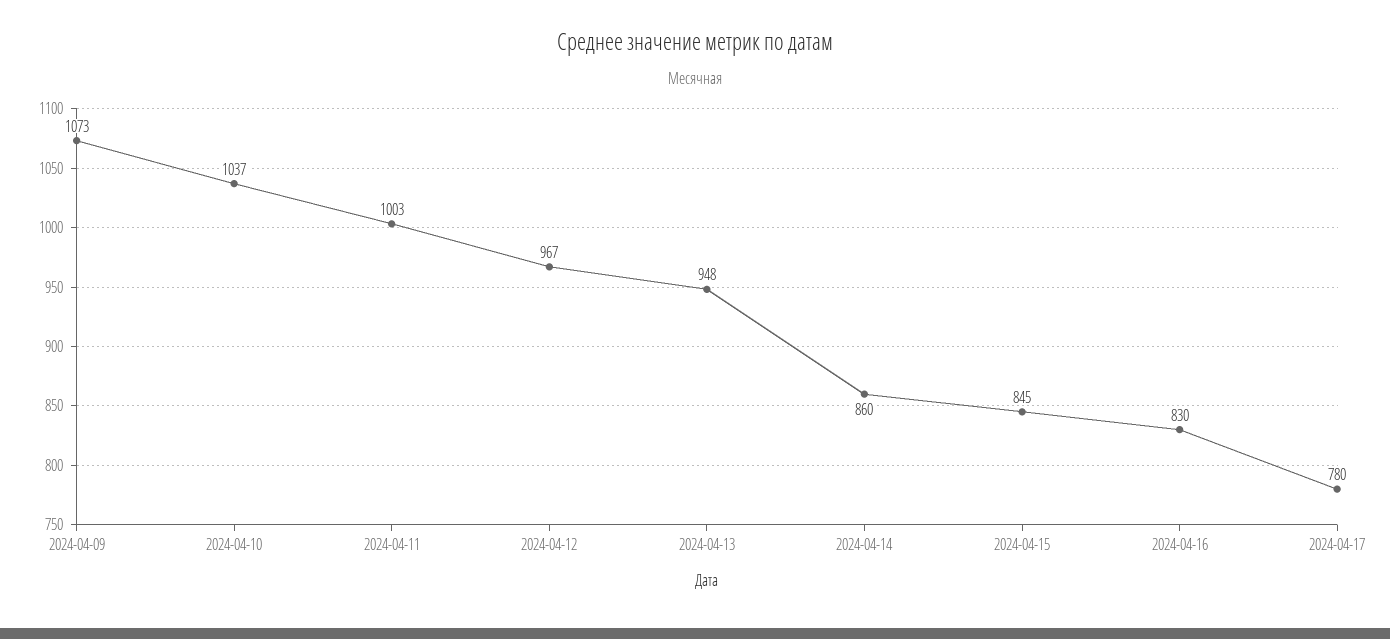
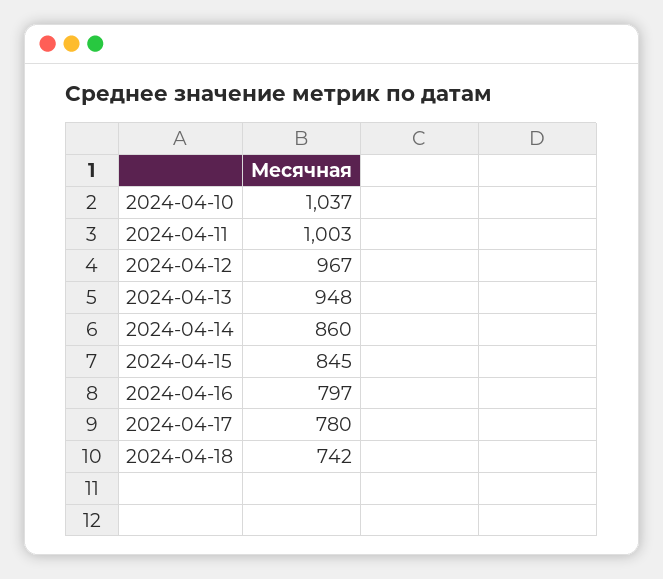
2024-04-09: 1073 -> none
2024-04-16: 830 -> 797
2024-04-18: none -> 742

